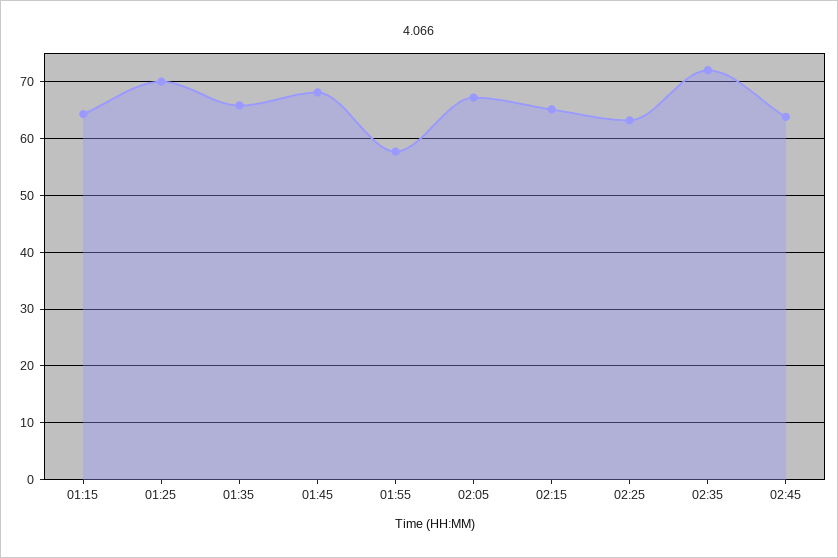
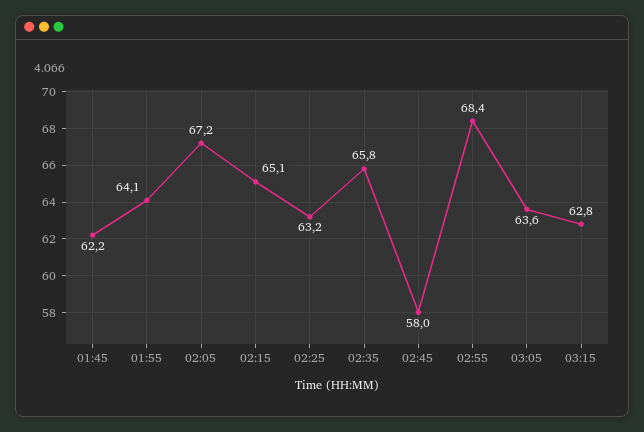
01:15: 64 -> none
01:25: 70 -> none
01:35: 66 -> none
01:45: 68 -> 62.2
01:55: 58 -> 64.1
02:35: 72 -> 65.8
02:45: 64 -> 58
02:55: none -> 68.4
03:05: none -> 63.6
03:15: none -> 62.8

